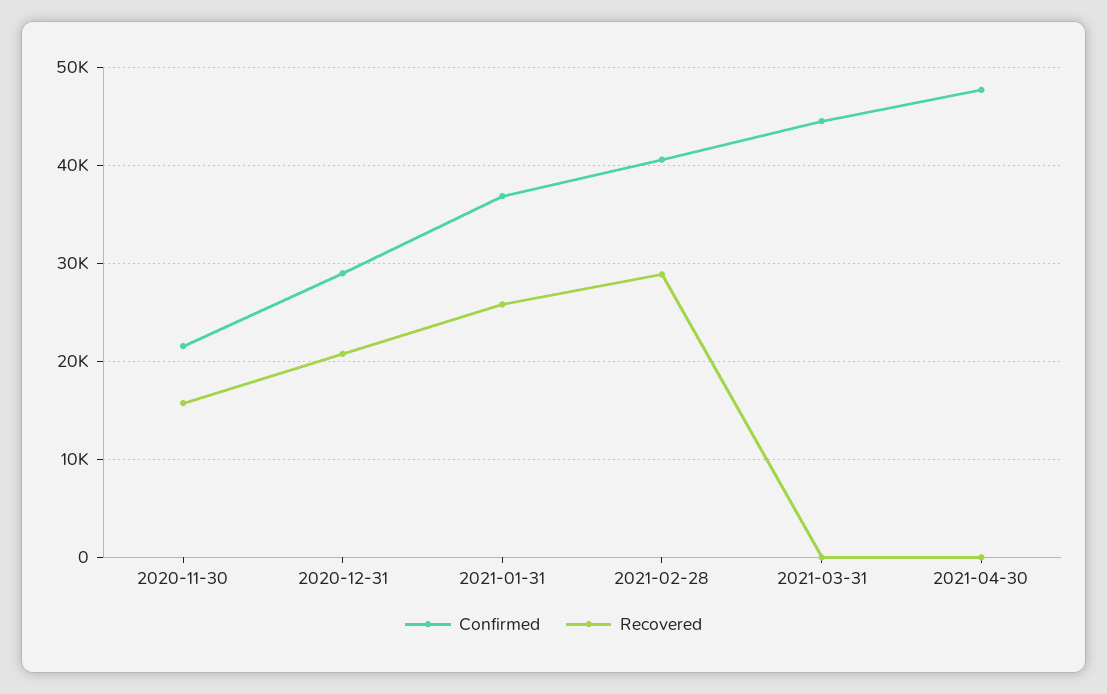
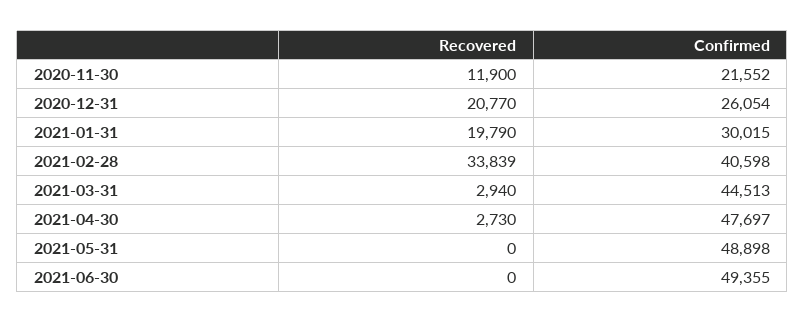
Recovered, 2020-11-30: 16000 -> 11900
Confirmed, 2020-12-31: 29000 -> 26054
Confirmed, 2021-01-31: 37000 -> 30015
Recovered, 2021-01-31: 26000 -> 19790
Recovered, 2021-02-28: 29000 -> 33839
Recovered, 2021-03-31: 0 -> 2940
Recovered, 2021-04-30: 0 -> 2730
Recovered, 2021-05-31: none -> 0
Confirmed, 2021-05-31: none -> 48898
Recovered, 2021-06-30: none -> 0
Confirmed, 2021-06-30: none -> 49355

